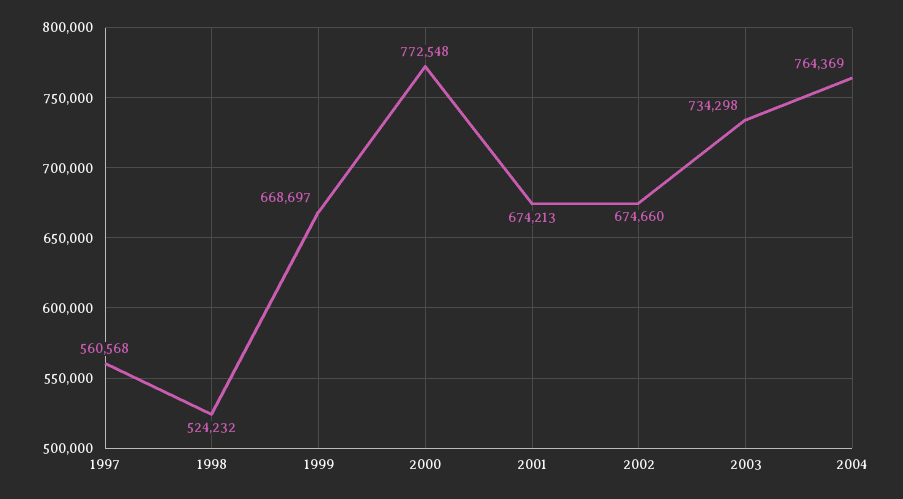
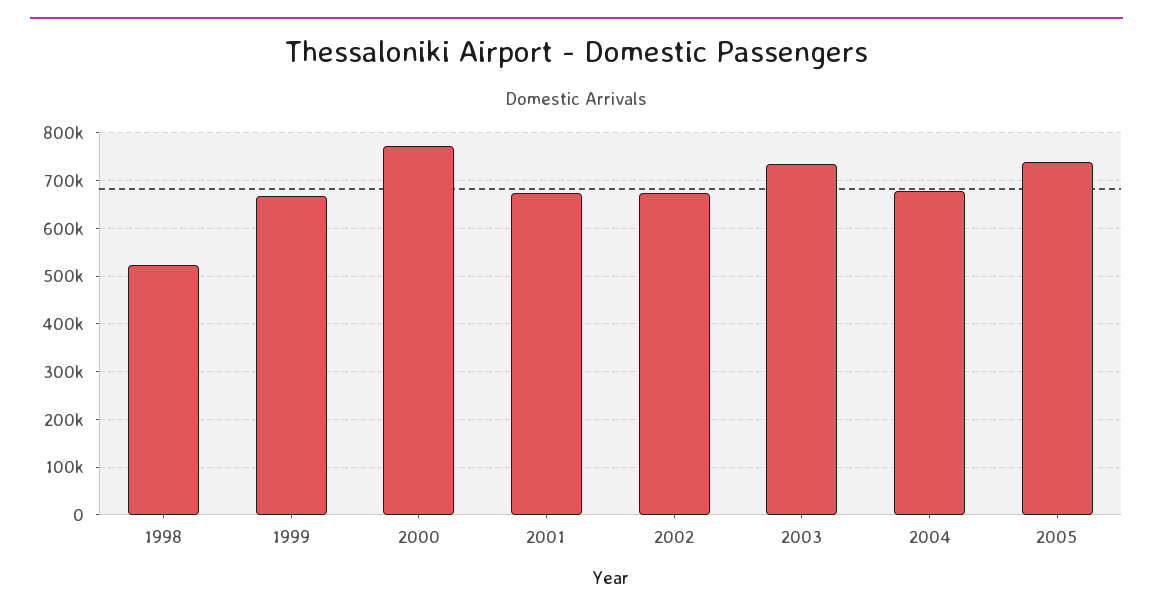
1997: 560568 -> none
2004: 764369 -> 680000
2005: none -> 740000

